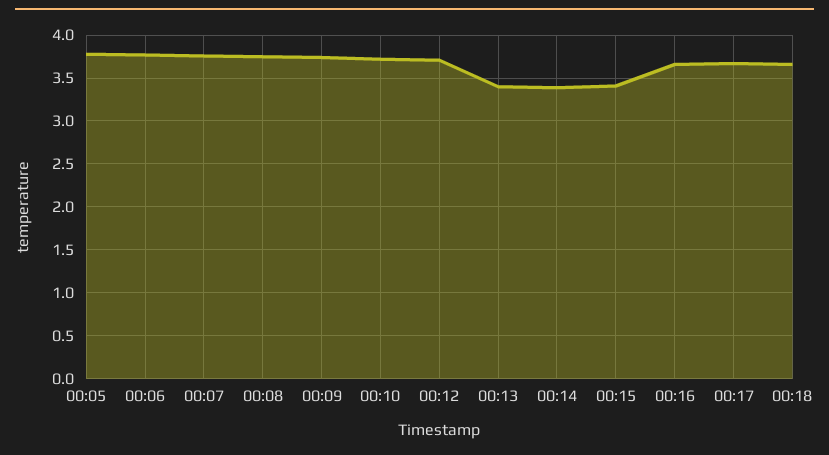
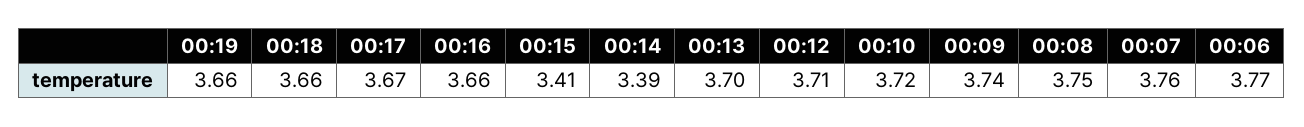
00:05: 3.8 -> none
00:13: 3.4 -> 3.7
00:19: none -> 3.66

